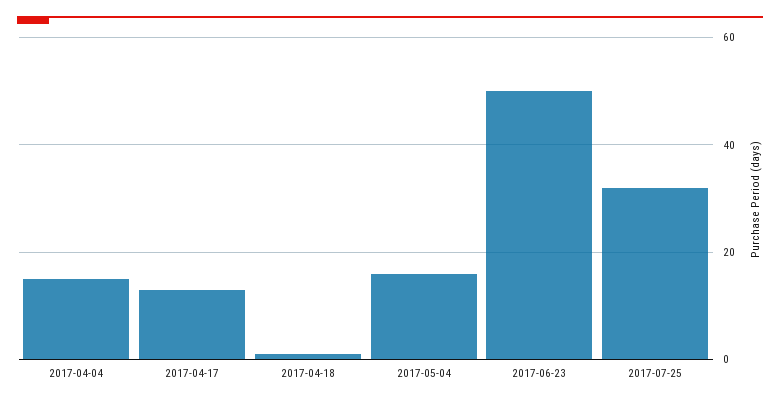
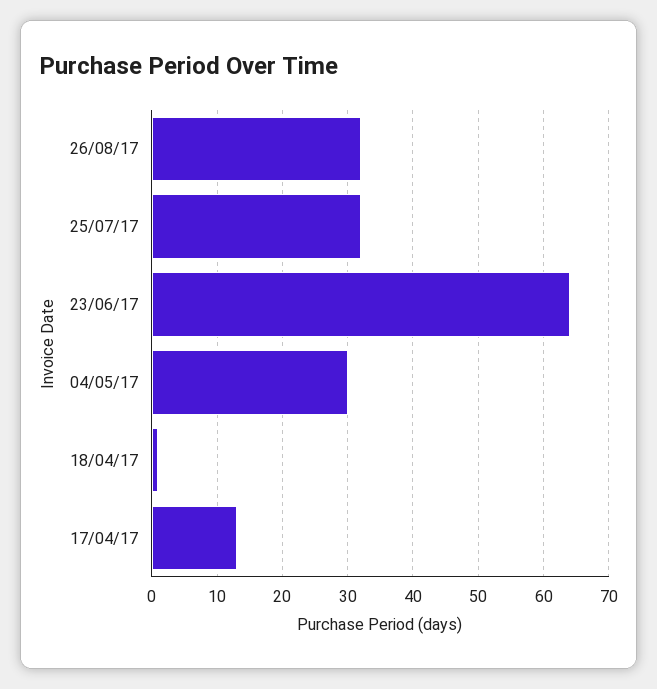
2017-04-04: 15 -> none
2017-05-04: 15 -> 30
2017-06-23: 50 -> 64
26/08/17: none -> 32

